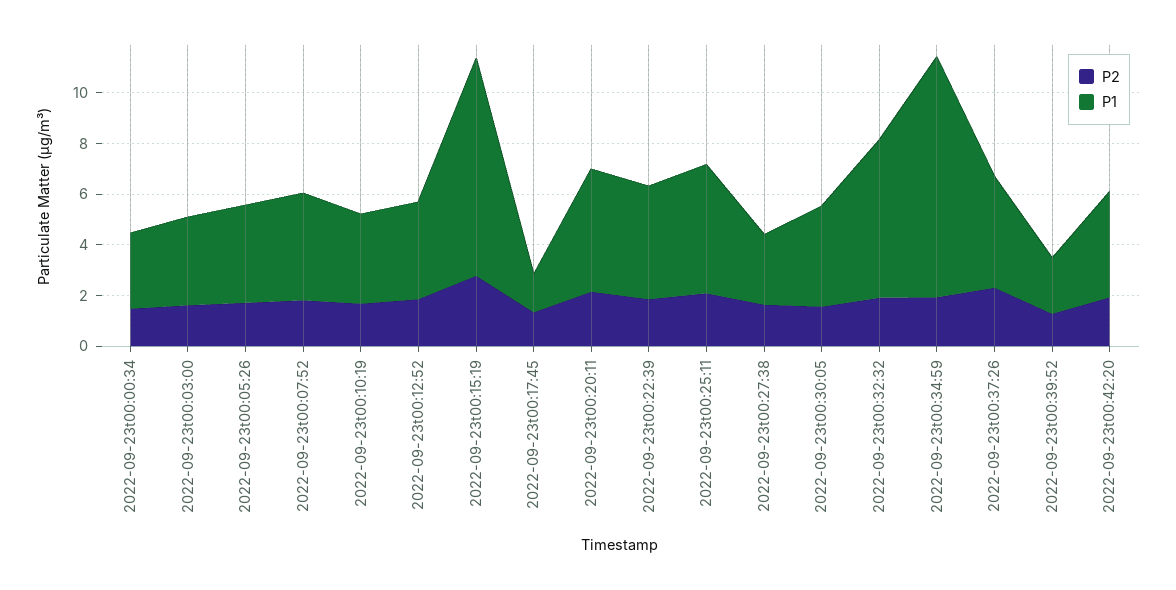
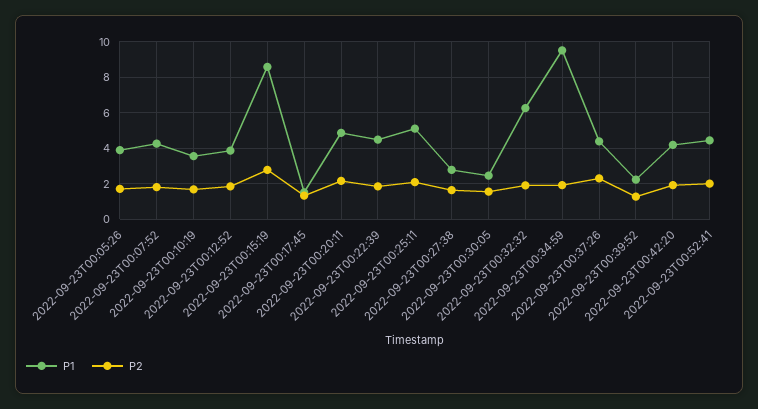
P2, 2022-09-23t00:00:34: 1.5 -> none
P1, 2022-09-23t00:00:34: 3 -> none
P2, 2022-09-23t00:03:00: 1.5 -> none
P1, 2022-09-23t00:03:00: 3.5 -> none
P1, 2022-09-23t00:30:05: 4 -> 2.5
P1, 2022-09-23T00:52:41: none -> 4.5
P2, 2022-09-23T00:52:41: none -> 2

